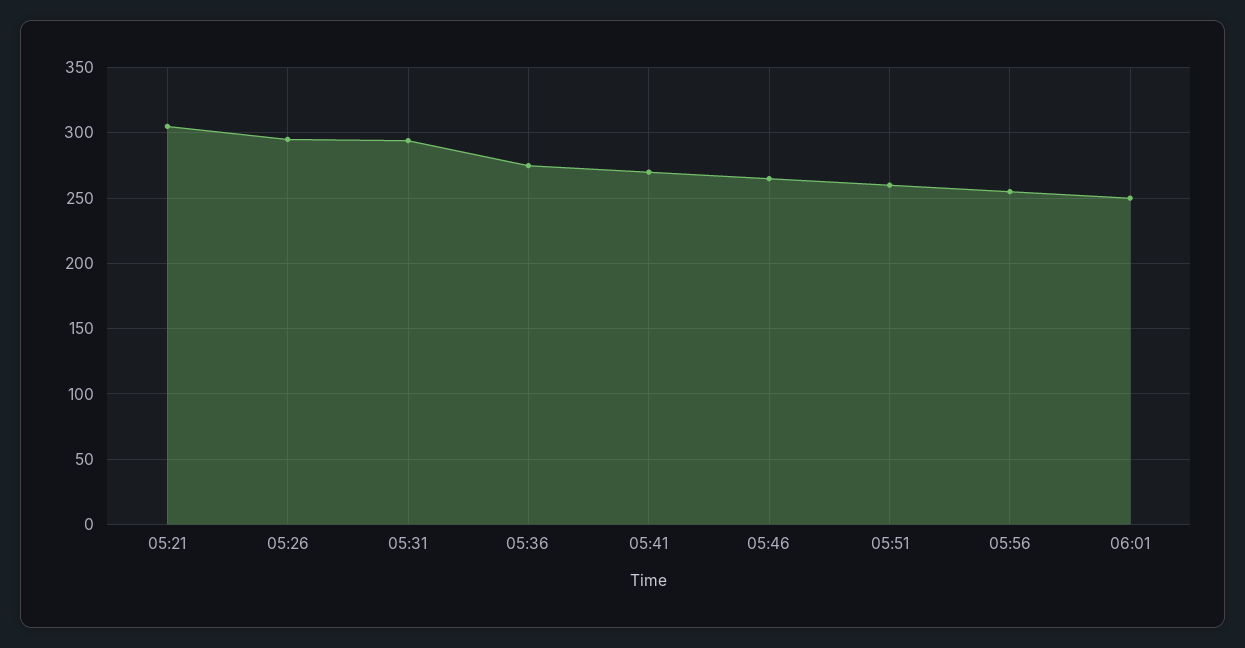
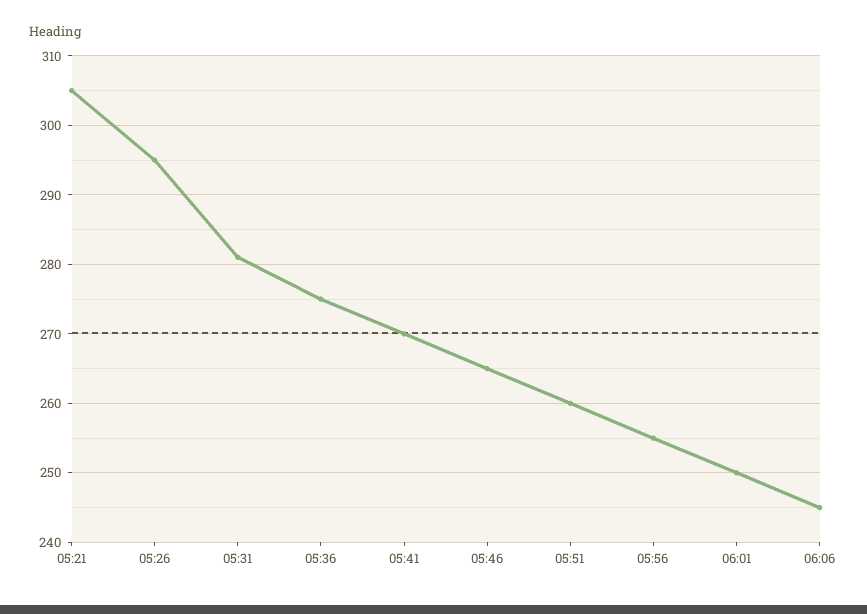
05:31: 295 -> 281
06:06: none -> 245

